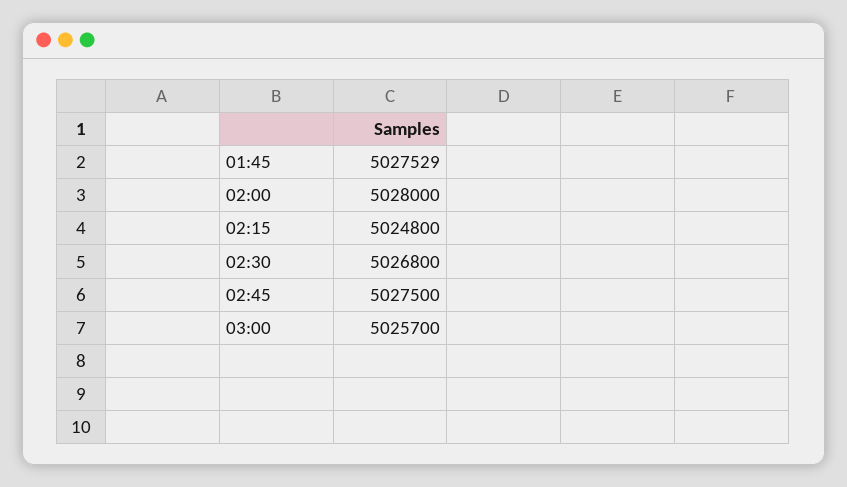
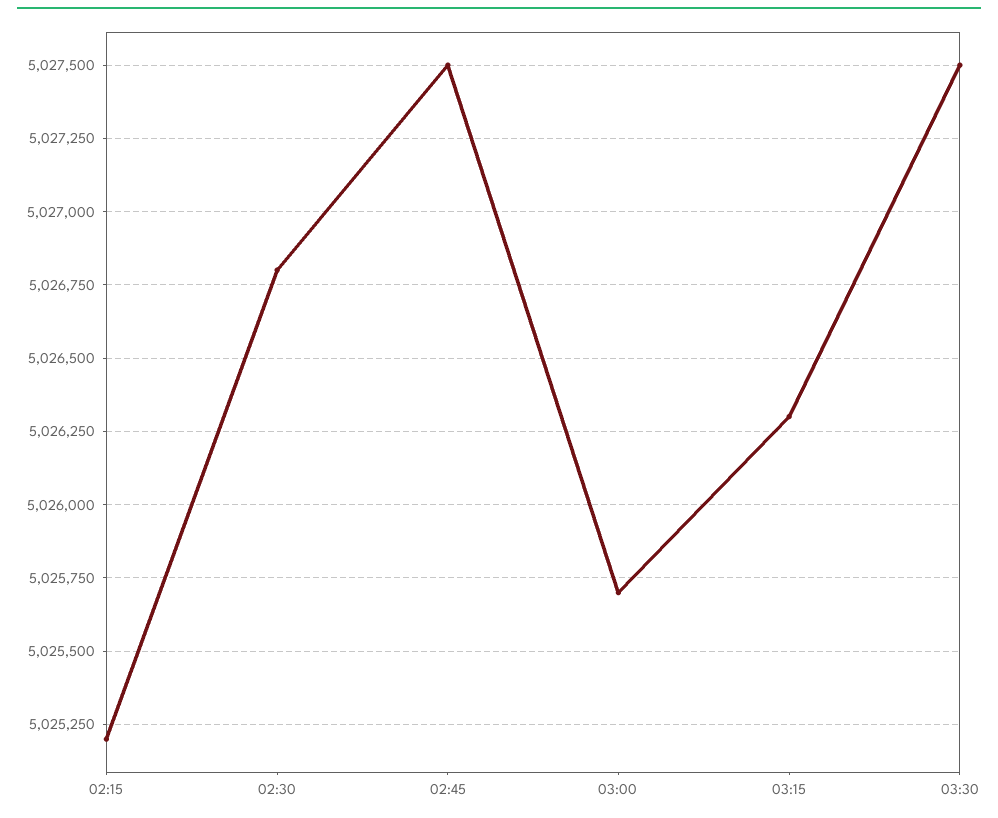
01:45: 5027529 -> none
02:00: 5028000 -> none
02:15: 5024800 -> 5025200
03:15: none -> 5026300
03:30: none -> 5027500

